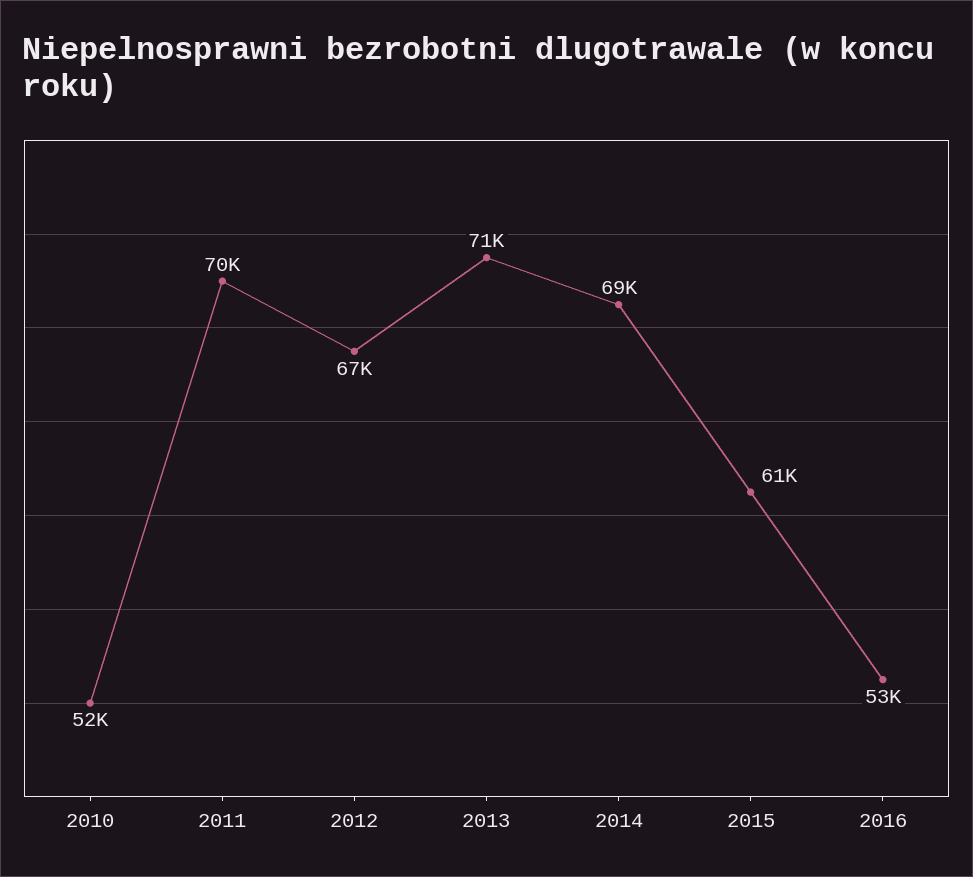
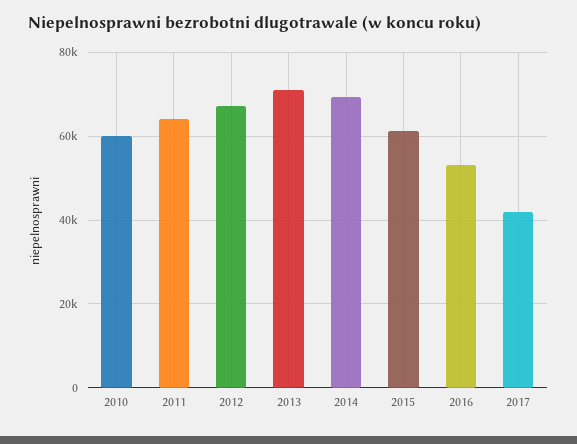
2010: 52000 -> 60000
2011: 70000 -> 64000
2017: none -> 42000

